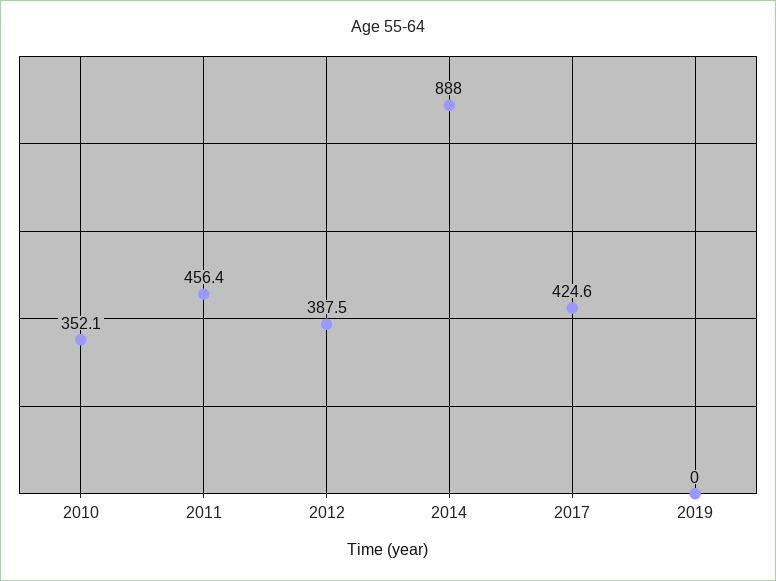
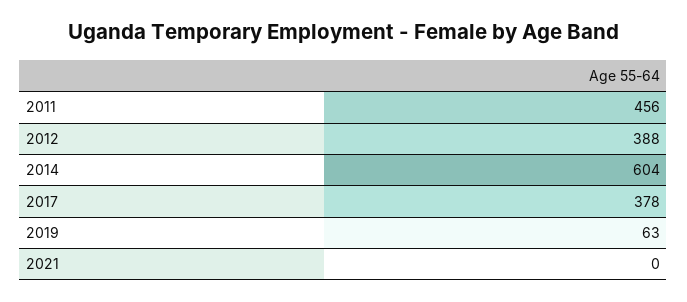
2010: 352.1 -> none
2014: 888 -> 604
2017: 424.6 -> 378
2019: 0 -> 63
2021: none -> 0

